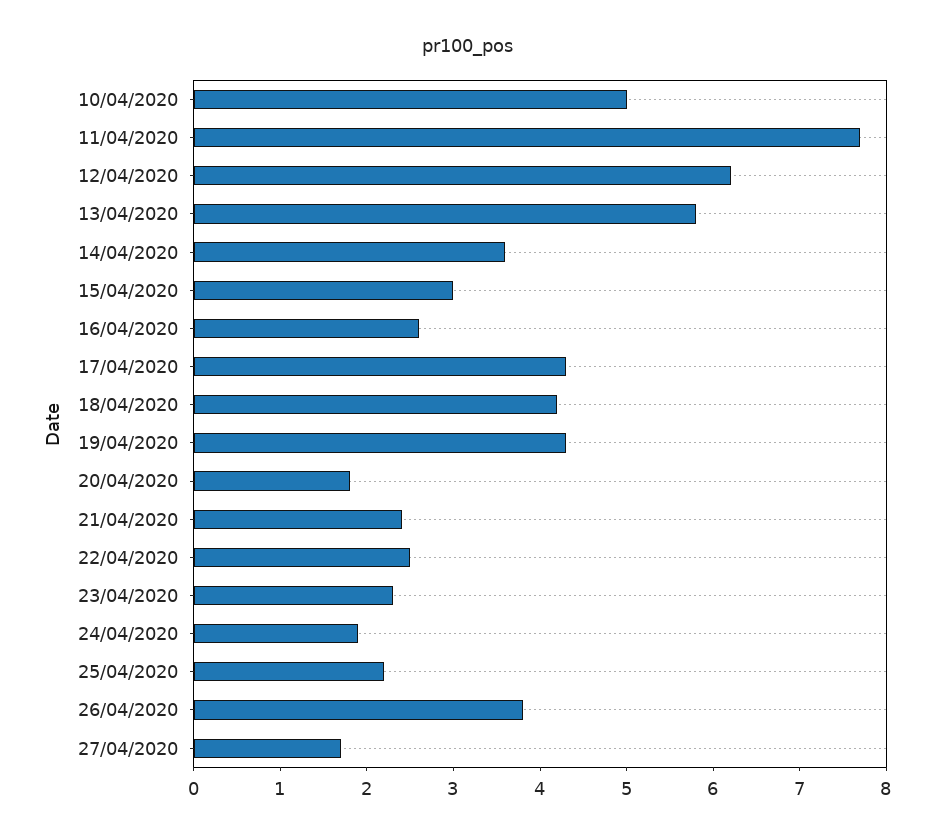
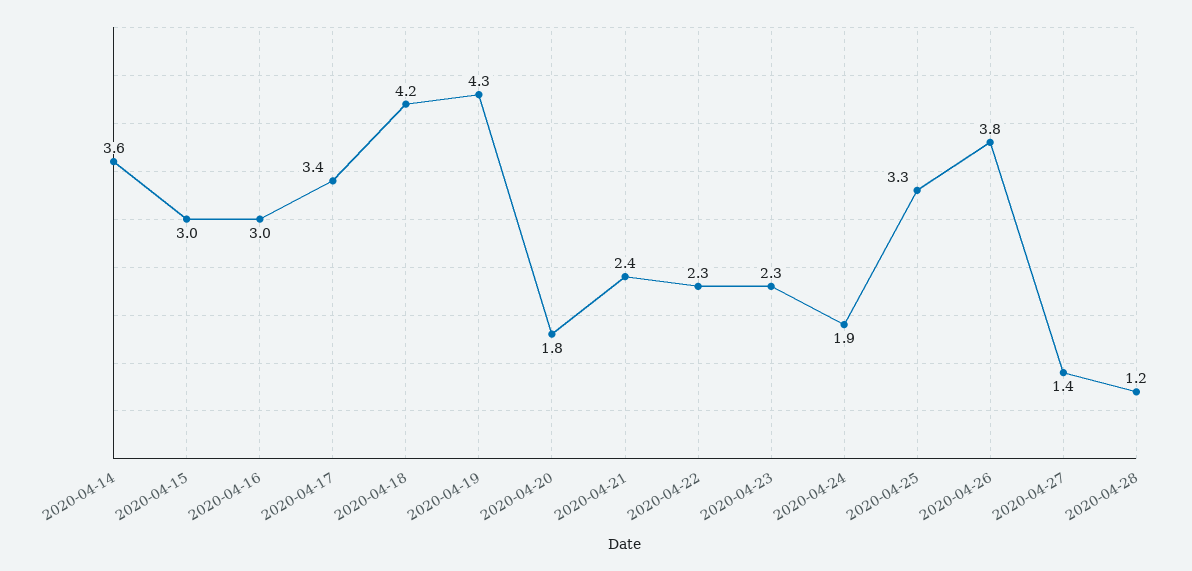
10/04/2020: 5 -> none
11/04/2020: 7.7 -> none
12/04/2020: 6.2 -> none
13/04/2020: 5.8 -> none
16/04/2020: 2.6 -> 3
17/04/2020: 4.3 -> 3.4
22/04/2020: 2.5 -> 2.3
25/04/2020: 2.2 -> 3.3
27/04/2020: 1.7 -> 1.4
2020-04-28: none -> 1.2

